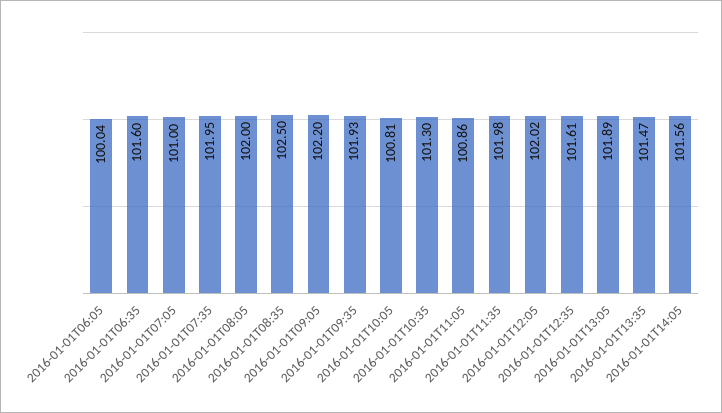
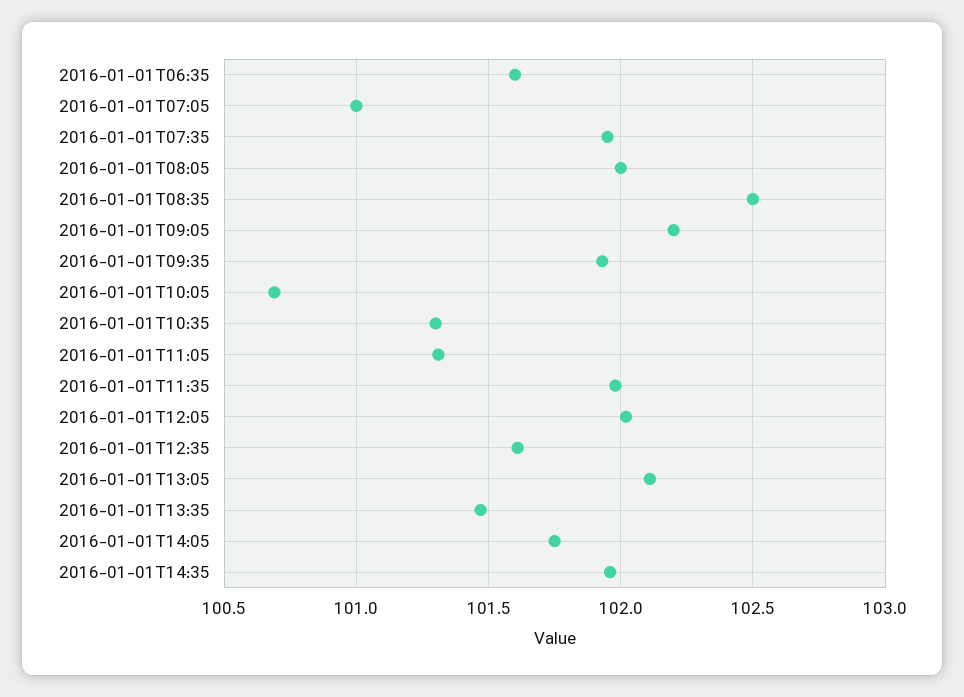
2016-01-01T06:05: 100.04 -> none
2016-01-01T10:05: 100.81 -> 100.7
2016-01-01T11:05: 100.86 -> 101.3
2016-01-01T13:05: 101.89 -> 102.1
2016-01-01T14:05: 101.56 -> 101.75
2016-01-01T14:35: none -> 101.95

